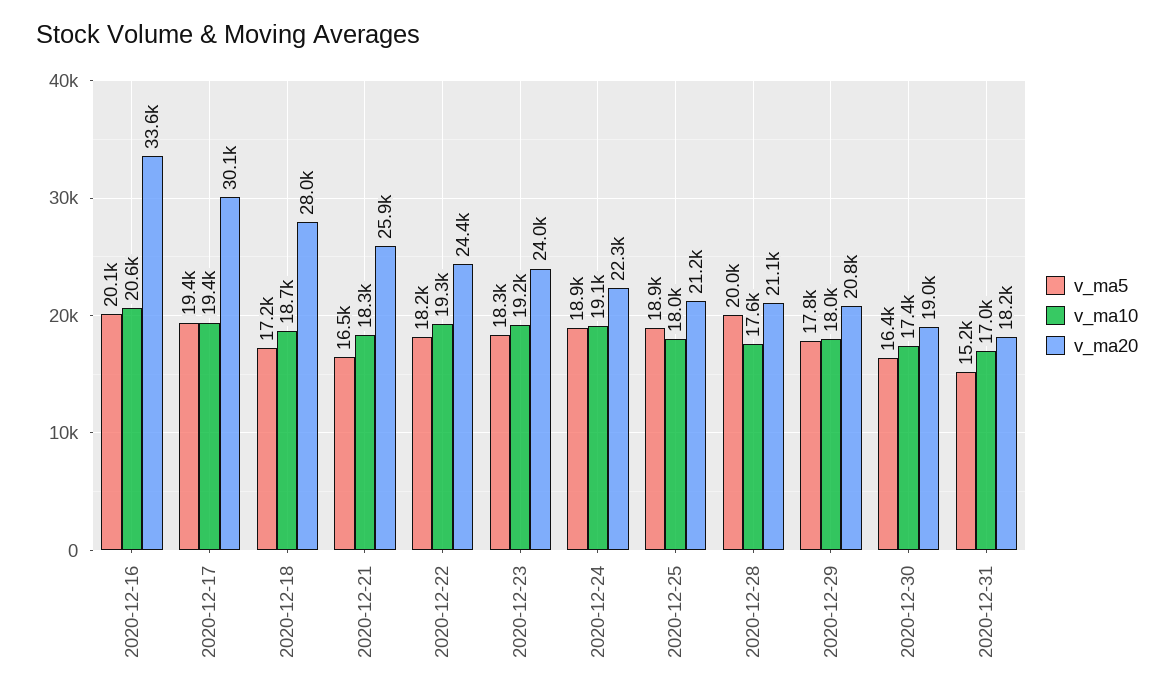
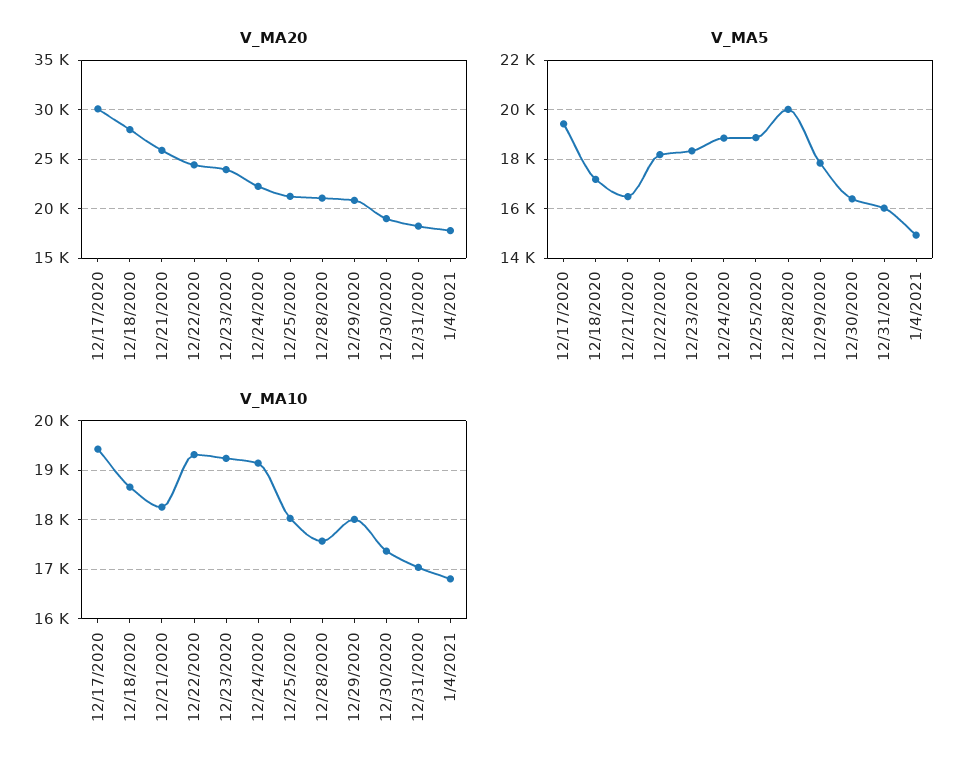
v_ma5, 2020-12-16: 20100 -> none
v_ma10, 2020-12-16: 20600 -> none
v_ma20, 2020-12-16: 33600 -> none
v_ma5, 2020-12-31: 15200 -> 16000
v_ma20, 1/4/2021: none -> 18000
v_ma5, 1/4/2021: none -> 15000
v_ma10, 1/4/2021: none -> 16800

